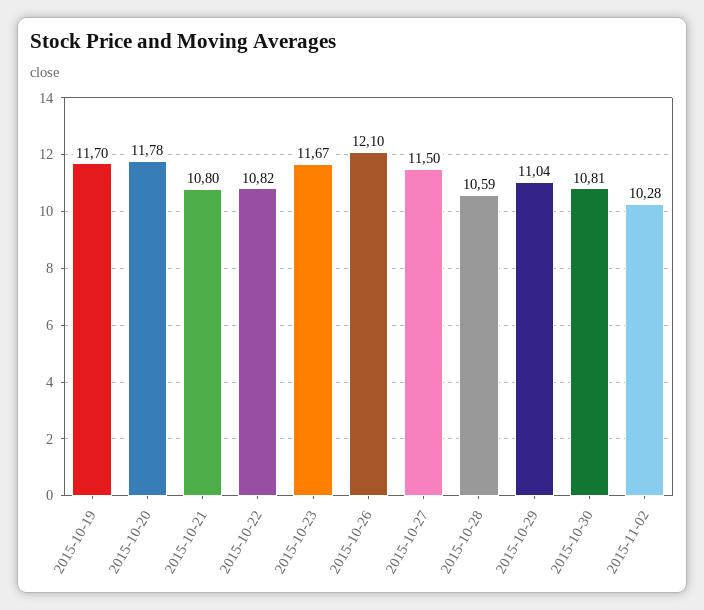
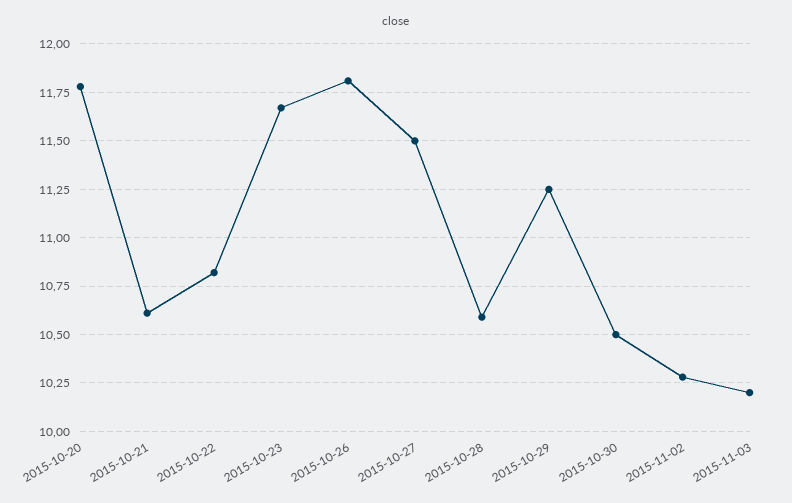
2015-10-19: 11.7 -> none
2015-10-21: 10.8 -> 10.6
2015-10-26: 12.1 -> 11.8
2015-10-29: 11.04 -> 11.25
2015-10-30: 10.81 -> 10.5
2015-11-03: none -> 10.2

